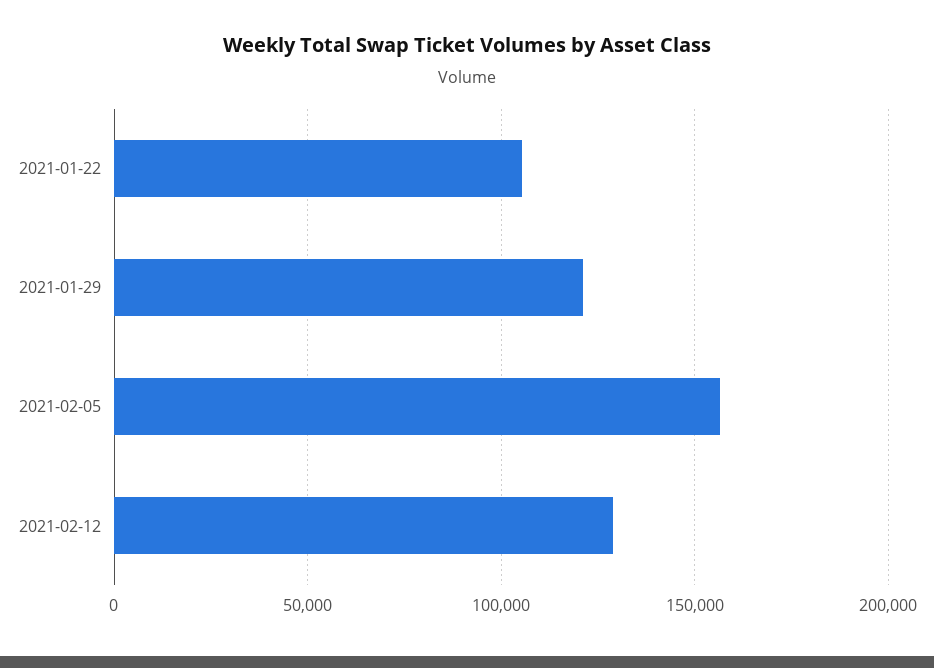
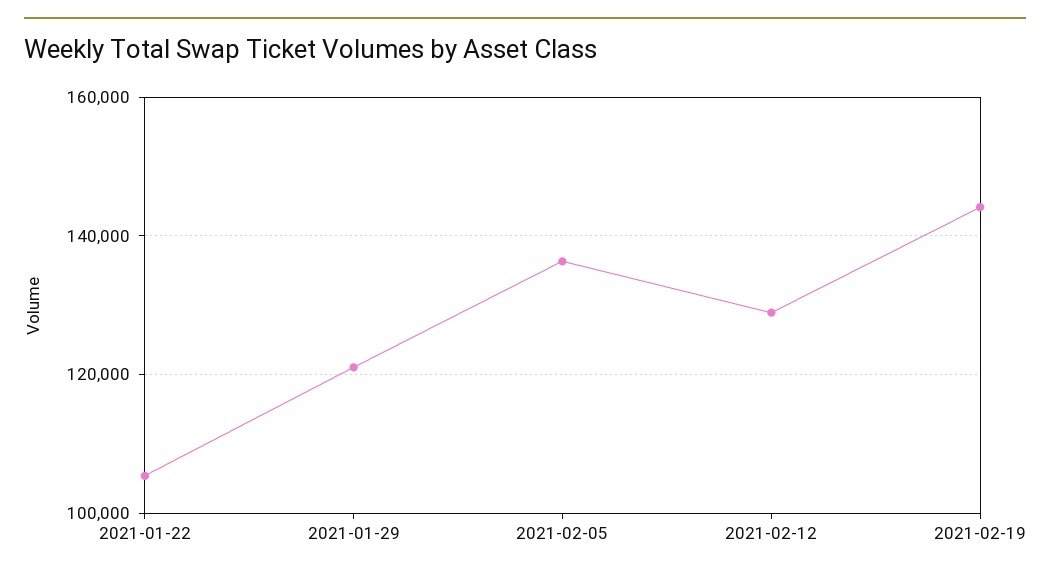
2021-02-05: 155000 -> 136000
2021-02-19: none -> 144000

